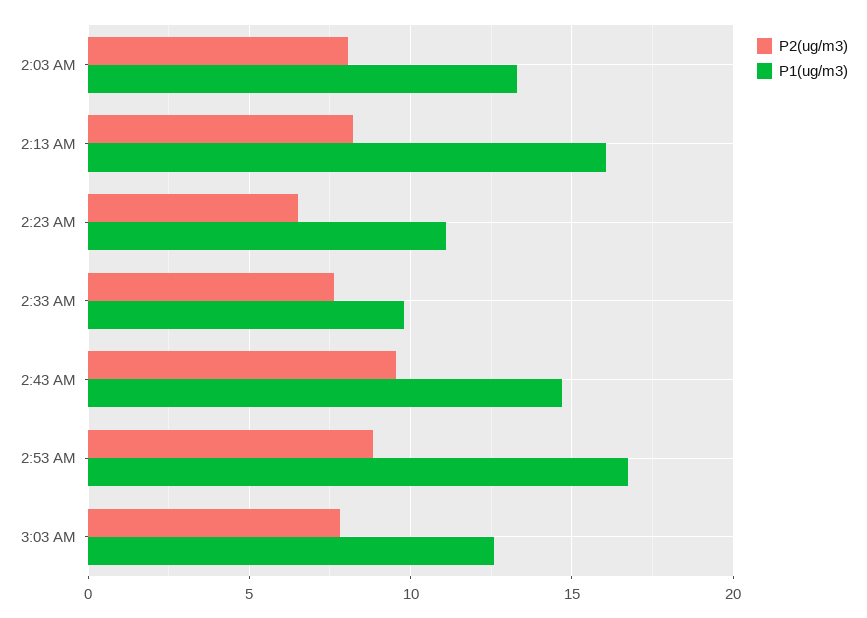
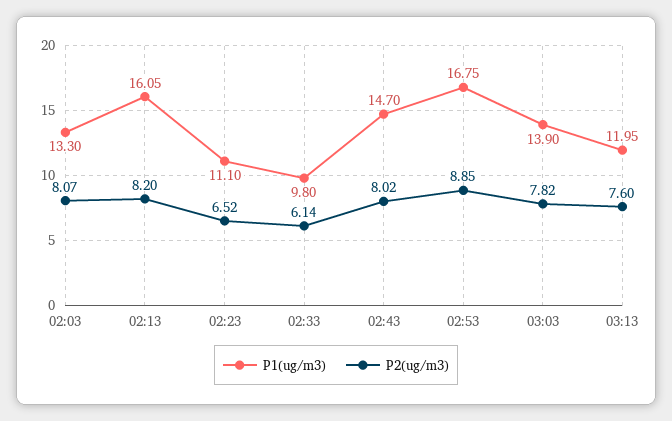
P2(ug/m3), 2:33 AM: 7.5 -> 6.14
P2(ug/m3), 2:43 AM: 9.5 -> 8.02
P1(ug/m3), 3:03 AM: 12.5 -> 13.9
P1(ug/m3), 03:13: none -> 11.95
P2(ug/m3), 03:13: none -> 7.6

